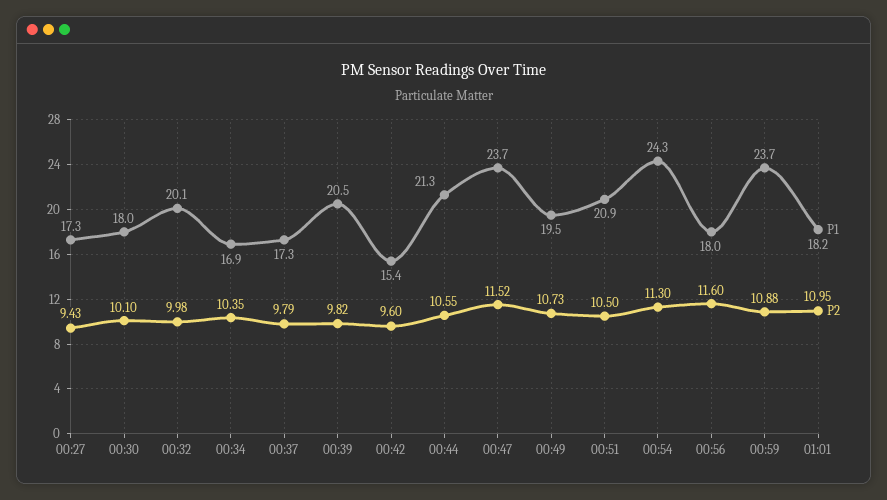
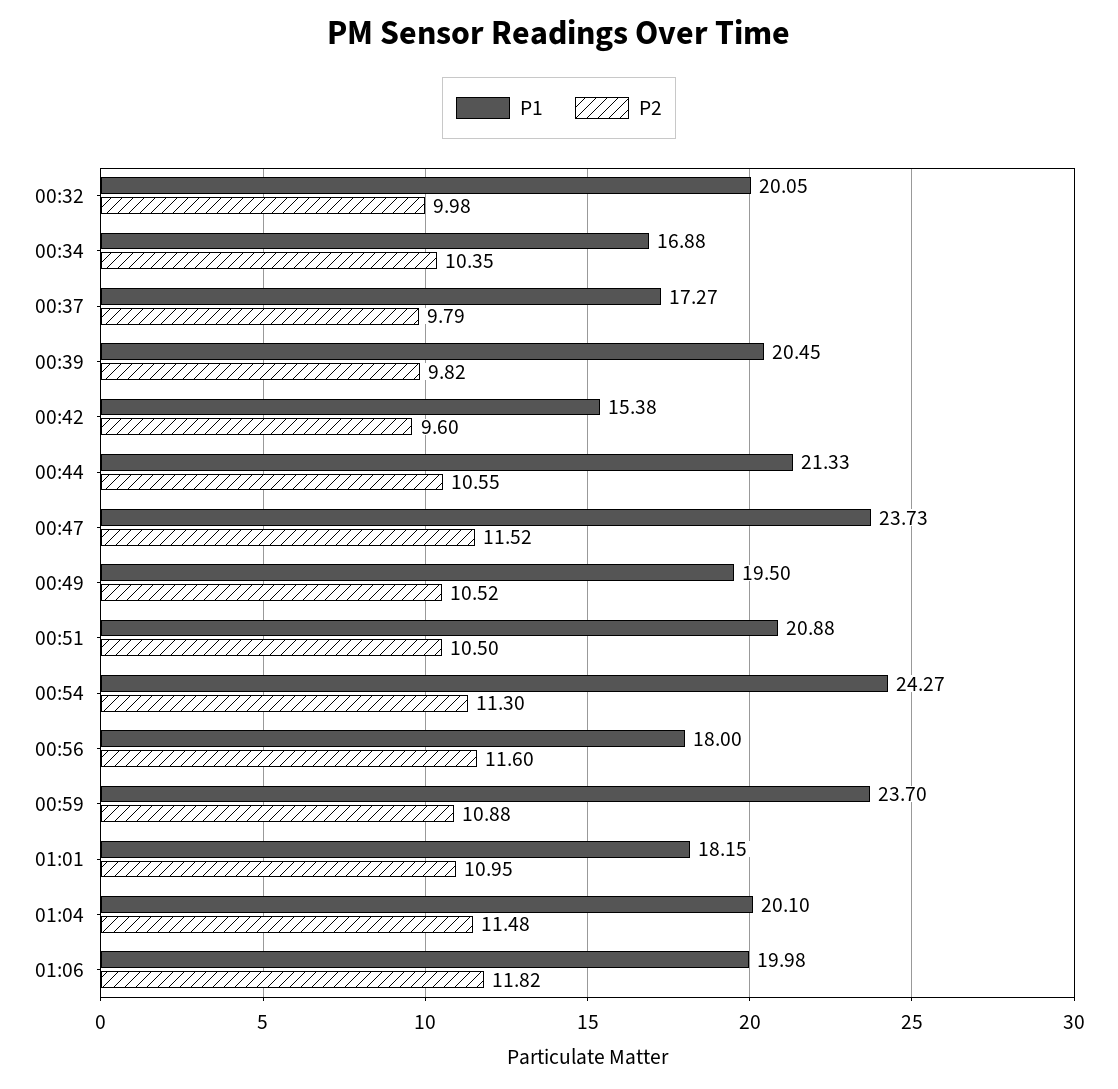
P1, 00:27: 17.3 -> none
P2, 00:27: 9.43 -> none
P1, 00:30: 18 -> none
P2, 00:30: 10.1 -> none
P2, 00:49: 10.73 -> 10.52
P1, 01:04: none -> 20.1
P2, 01:04: none -> 11.48
P1, 01:06: none -> 19.98
P2, 01:06: none -> 11.82

